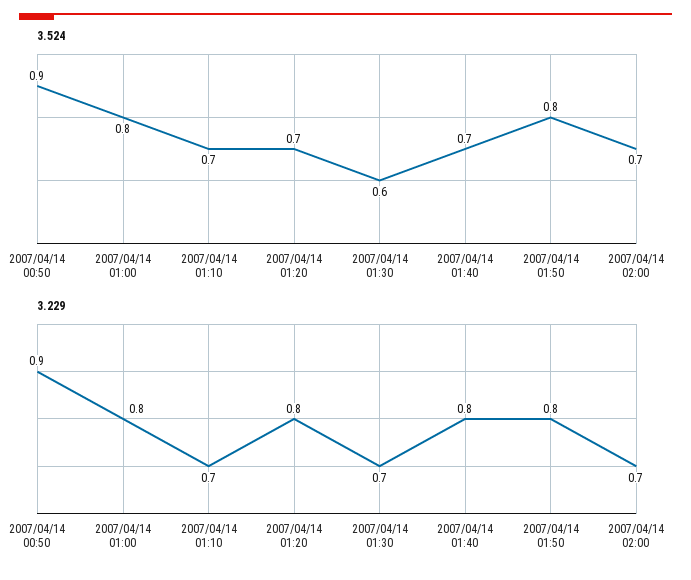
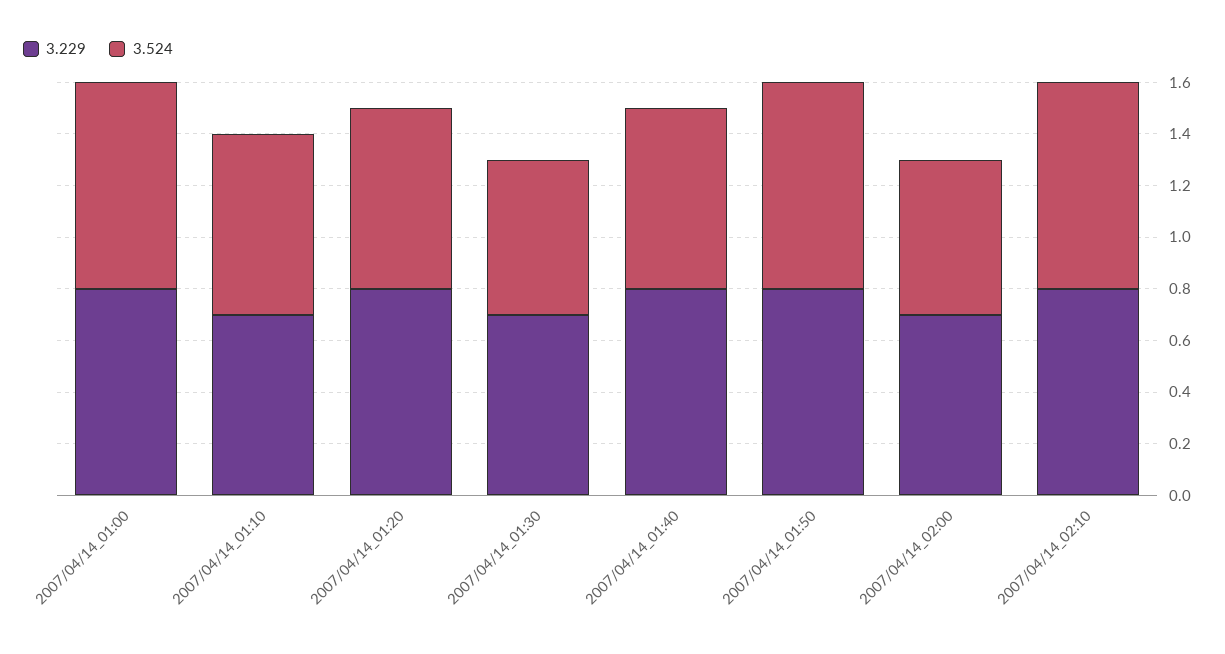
3.524, 2007/04/14 00:50: 0.9 -> none
3.524, 2007/04/14 02:00: 0.7 -> 0.6
3.229, 2007/04/14 00:50: 0.9 -> none
3.229, 2007/04/14_02:10: none -> 0.8
3.524, 2007/04/14_02:10: none -> 0.8

